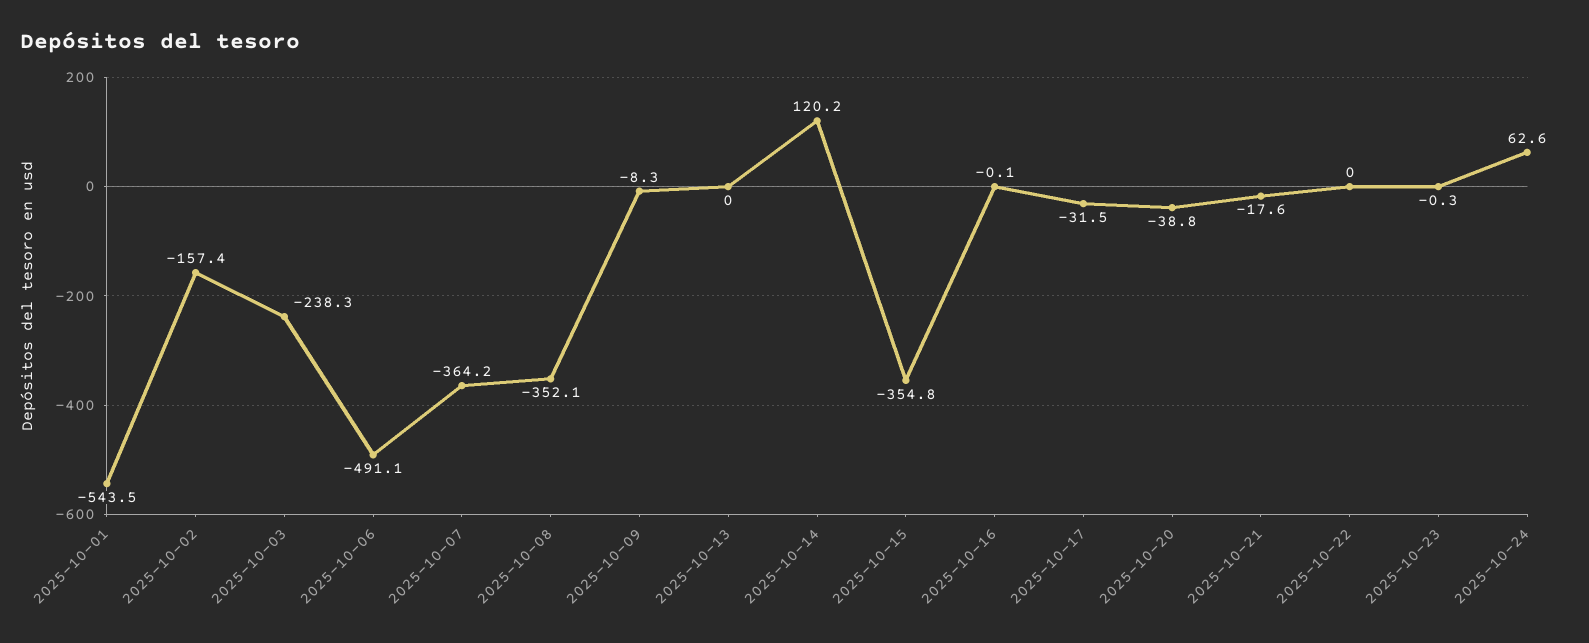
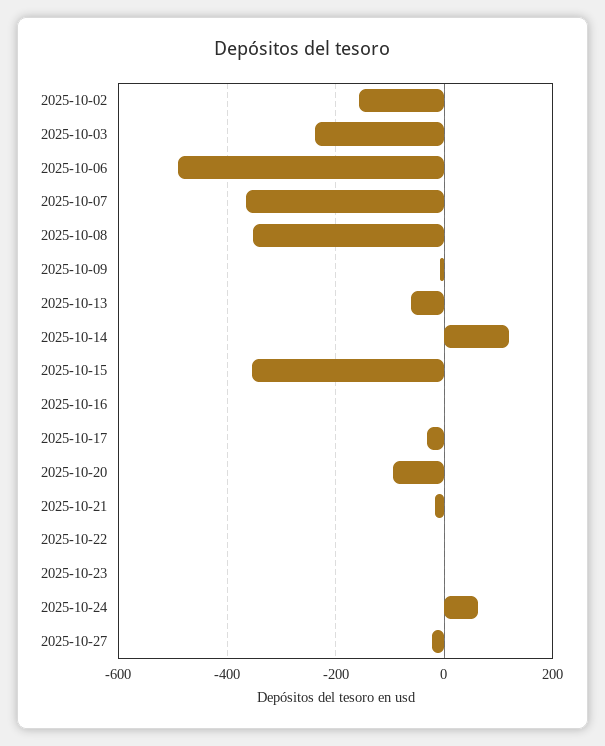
2025-10-01: -543.5 -> none
2025-10-13: 0 -> -60
2025-10-20: -38.8 -> -100
2025-10-27: none -> -20

